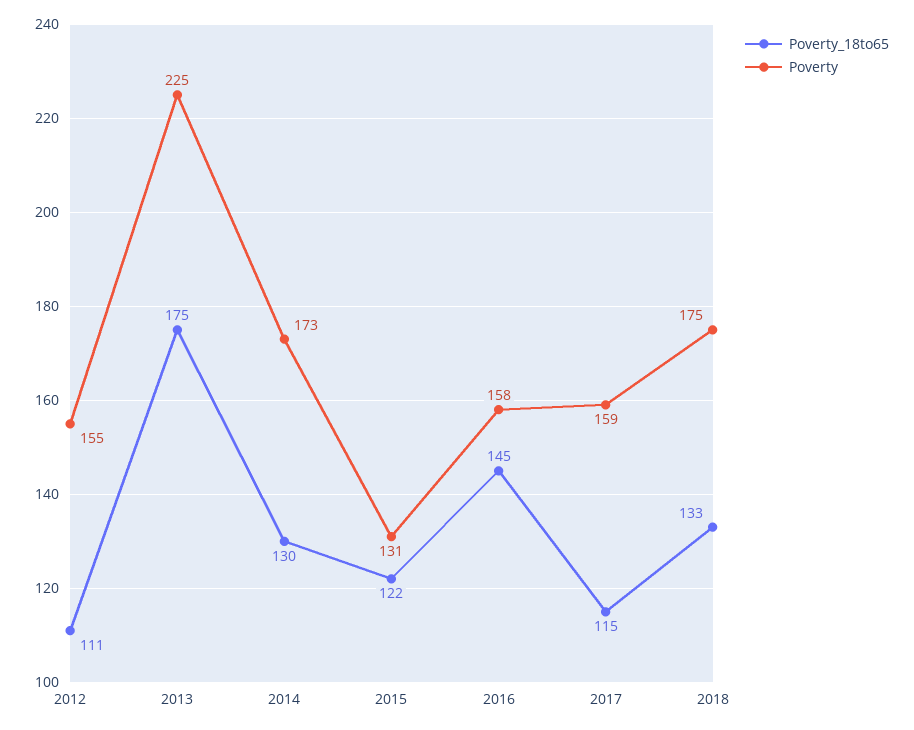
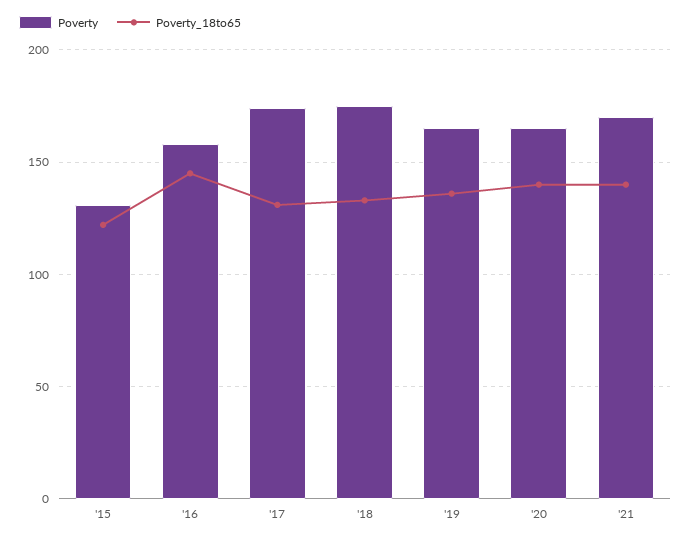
Poverty_18to65, 2012: 111 -> none
Poverty, 2012: 155 -> none
Poverty_18to65, 2013: 175 -> none
Poverty, 2013: 225 -> none
Poverty_18to65, 2014: 130 -> none
Poverty, 2014: 173 -> none
Poverty_18to65, 2017: 115 -> 130
Poverty, 2017: 159 -> 175
Poverty, '19: none -> 165
Poverty_18to65, '19: none -> 135
Poverty, '20: none -> 165
Poverty_18to65, '20: none -> 140
Poverty, '21: none -> 170
Poverty_18to65, '21: none -> 140

